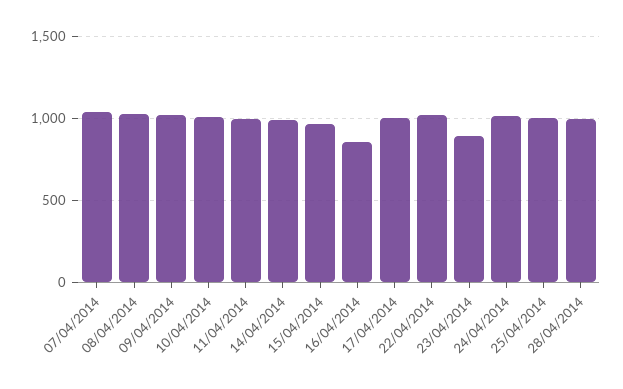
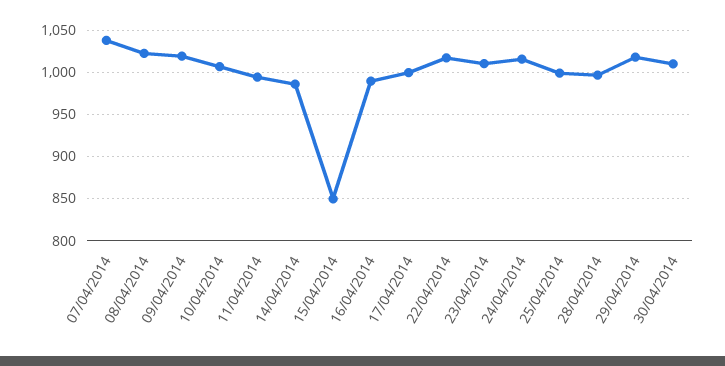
15/04/2014: 950 -> 850
16/04/2014: 850 -> 990
23/04/2014: 900 -> 1010
29/04/2014: none -> 1020
30/04/2014: none -> 1010

